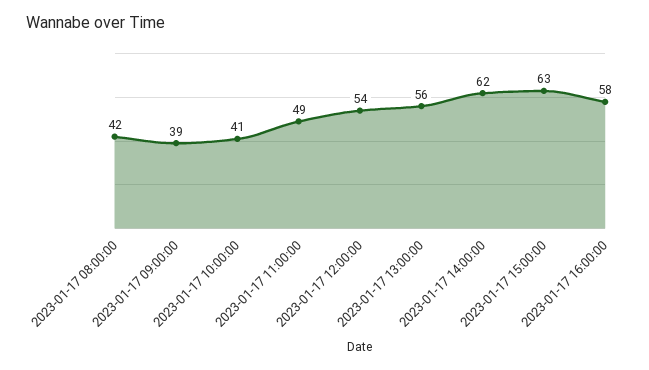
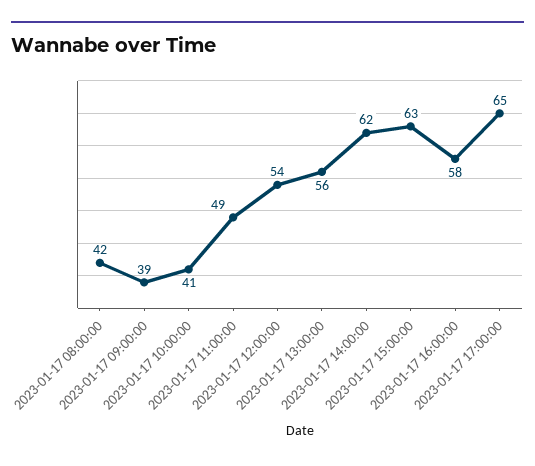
2023-01-17 17:00:00: none -> 65

